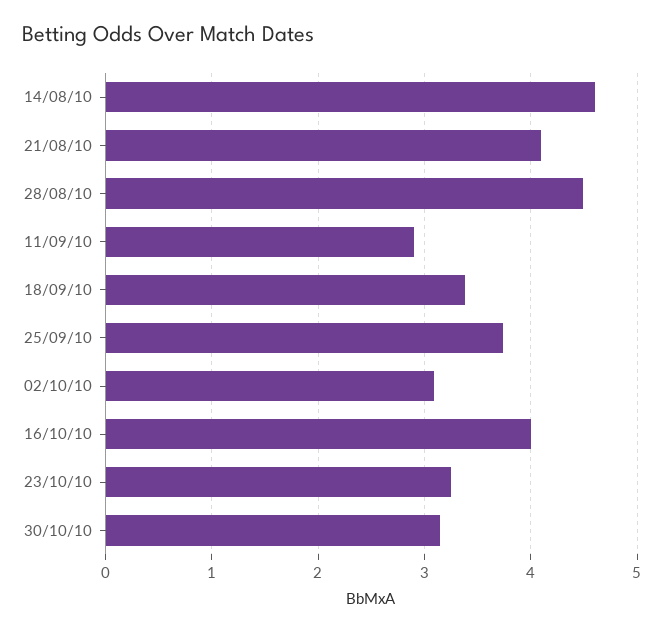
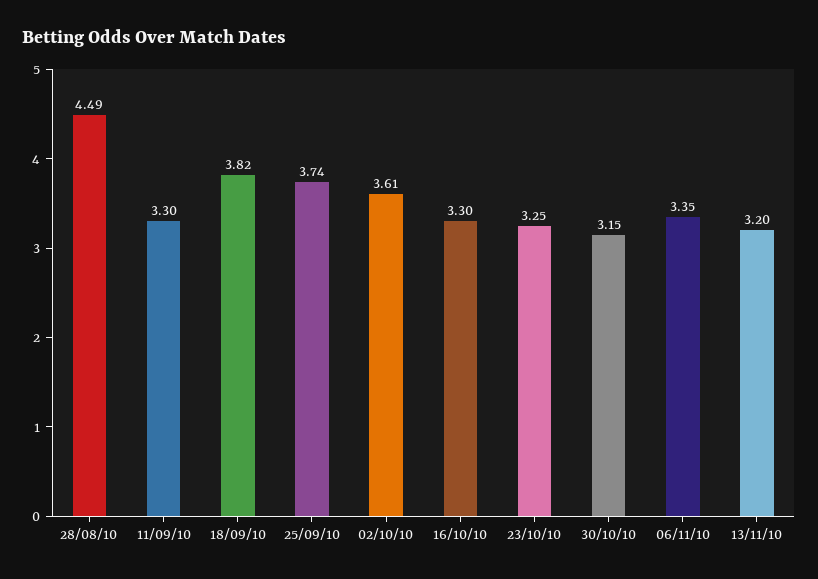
14/08/10: 4.6 -> none
21/08/10: 4.1 -> none
11/09/10: 2.9 -> 3.3
18/09/10: 3.4 -> 3.82
02/10/10: 3.1 -> 3.61
16/10/10: 4 -> 3.3
06/11/10: none -> 3.35
13/11/10: none -> 3.2

